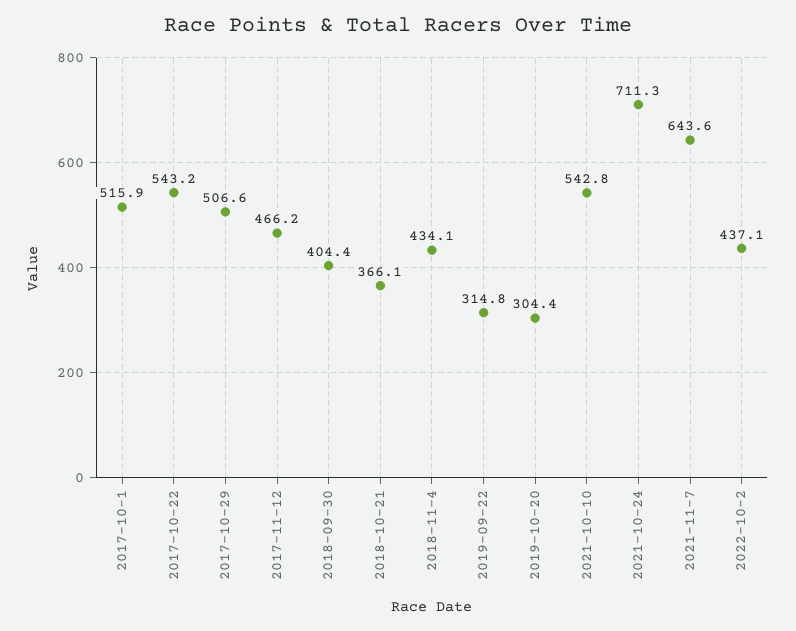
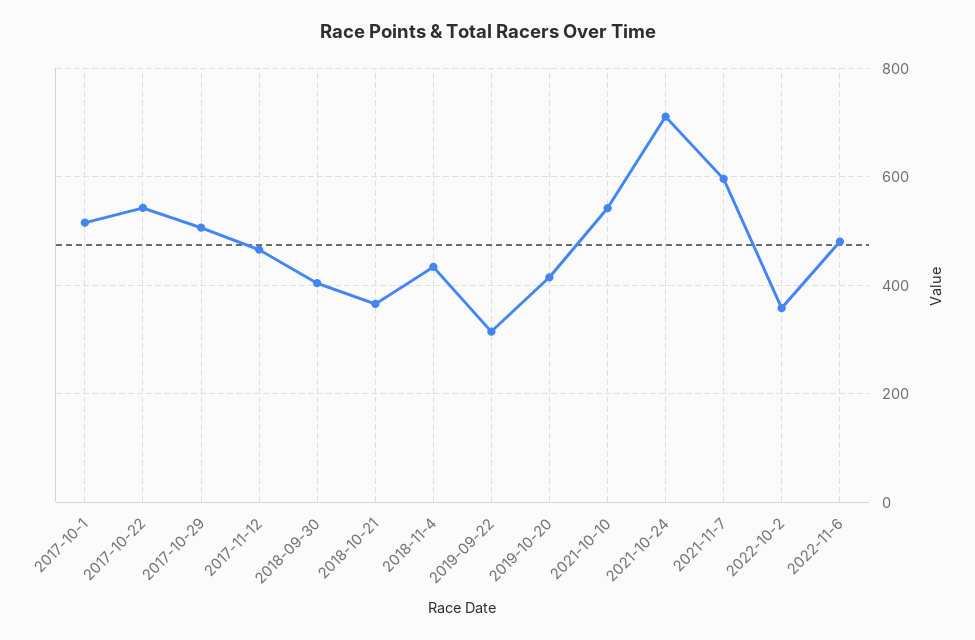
2019-10-20: 304.4 -> 420
2021-11-7: 643.6 -> 600
2022-10-2: 437.1 -> 360
2022-11-6: none -> 480

